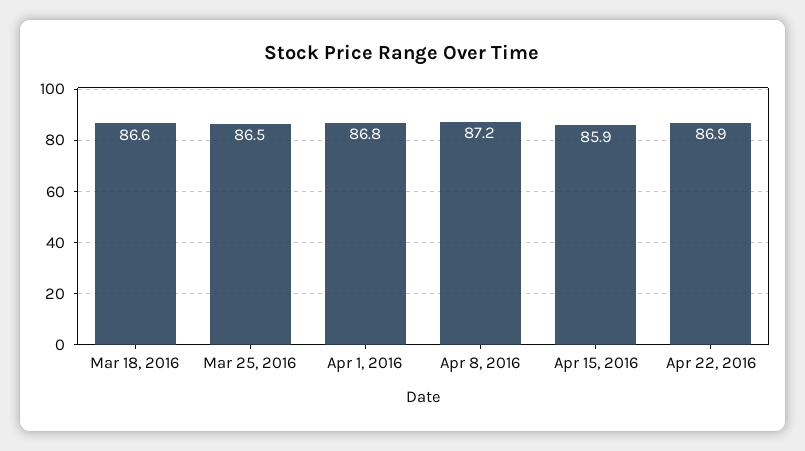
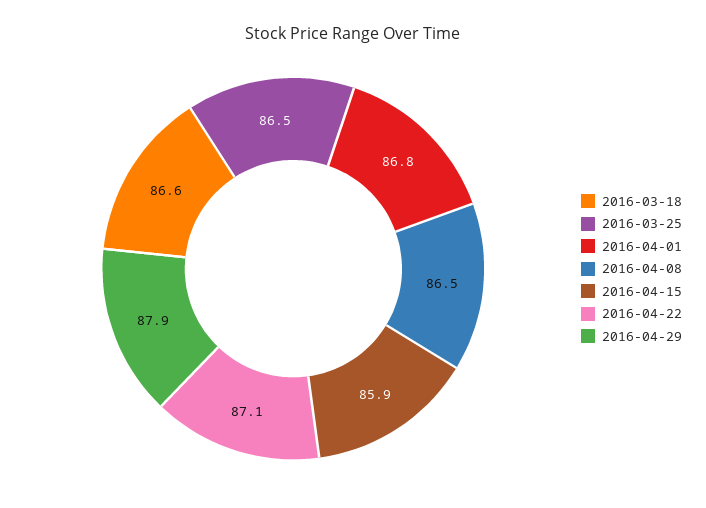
Apr 8, 2016: 87.2 -> 86.5
Apr 22, 2016: 86.9 -> 87.1
2016-04-29: none -> 87.9

